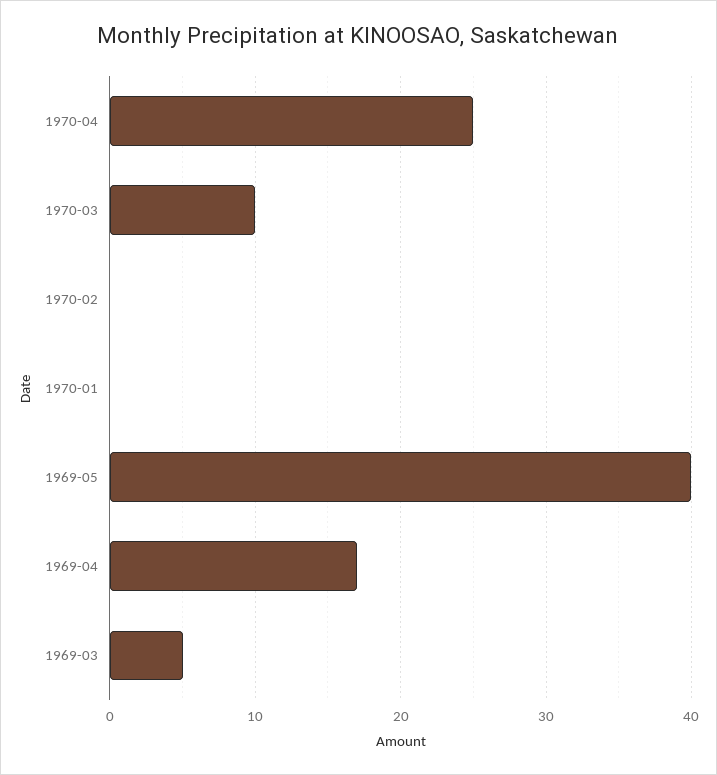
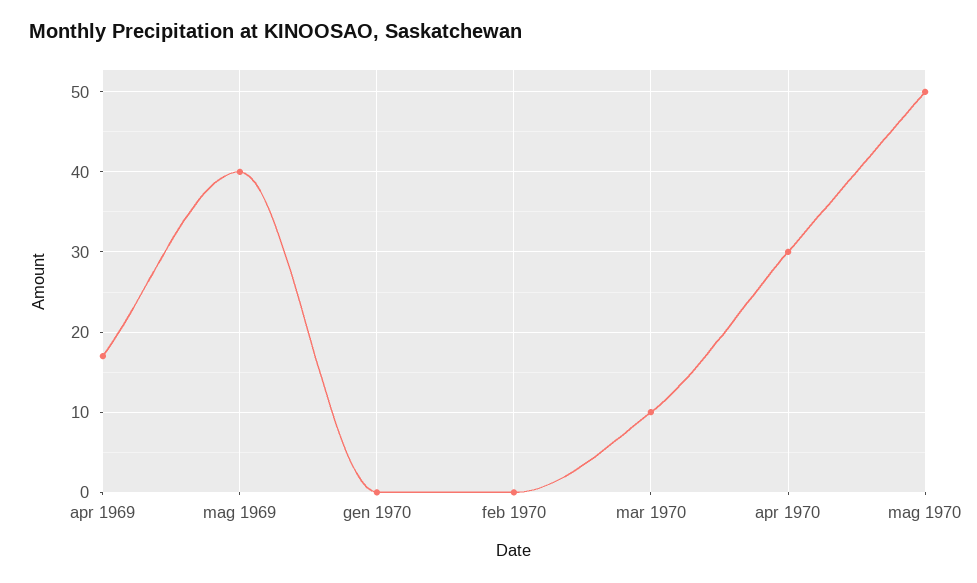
1970-04: 25 -> 30
1969-03: 5 -> none
mag 1970: none -> 50

